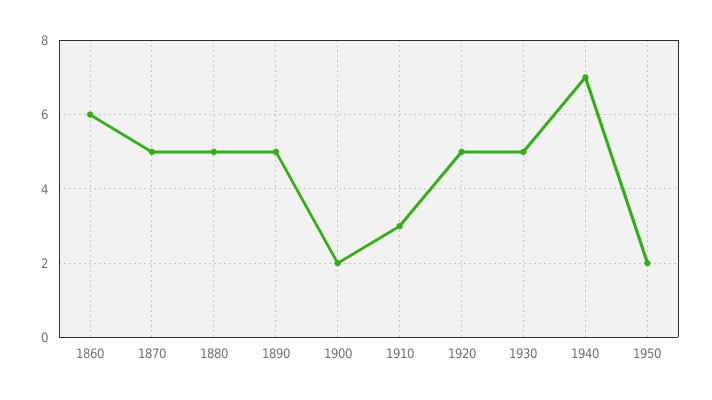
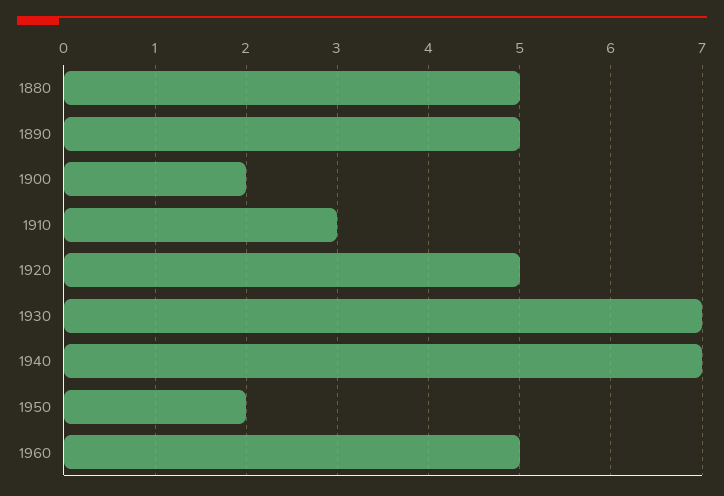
1860: 6 -> none
1870: 5 -> none
1930: 5 -> 7
1960: none -> 5

